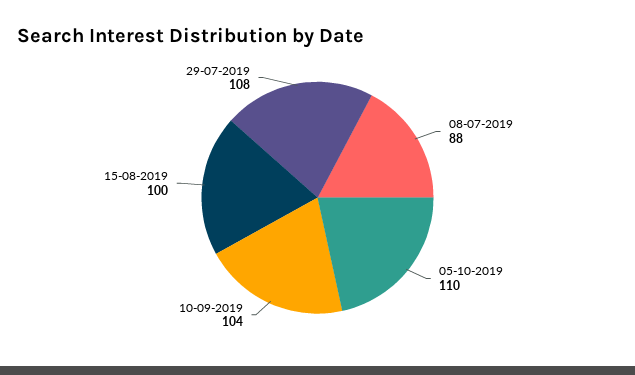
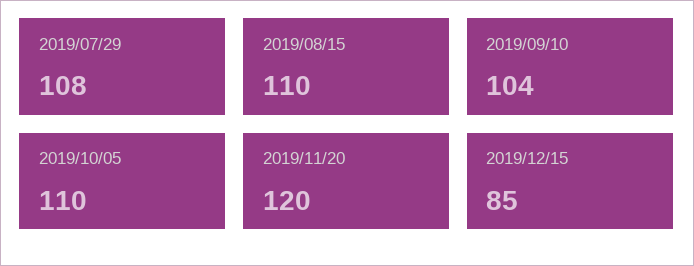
08-07-2019: 88 -> none
15-08-2019: 100 -> 110
2019/11/20: none -> 120
2019/12/15: none -> 85

